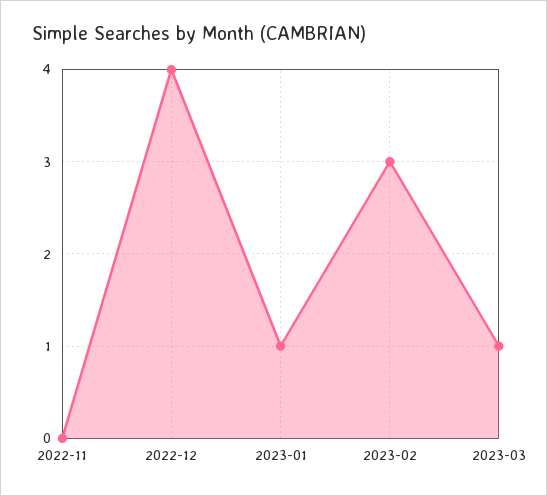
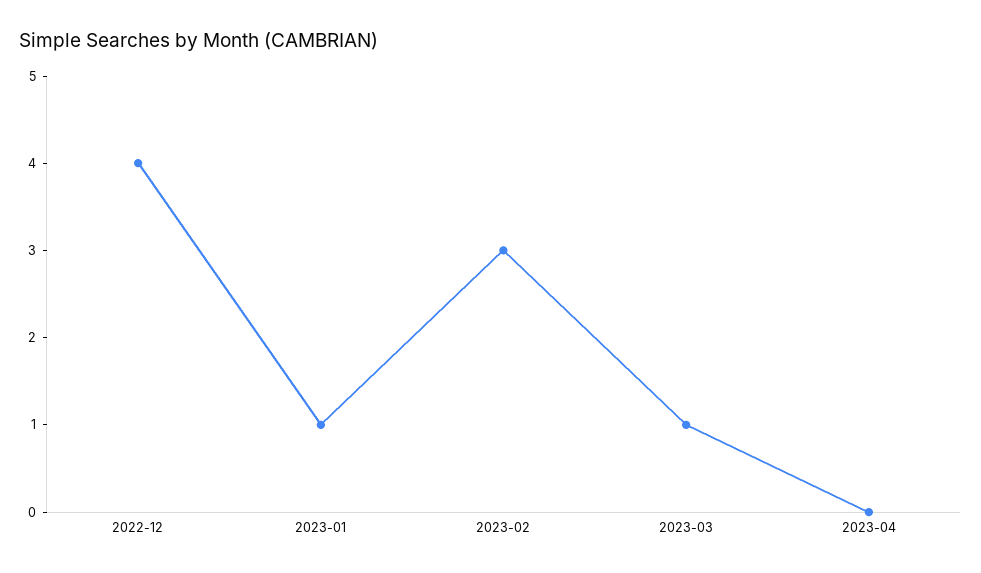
2022-11: 0 -> none
2023-04: none -> 0

